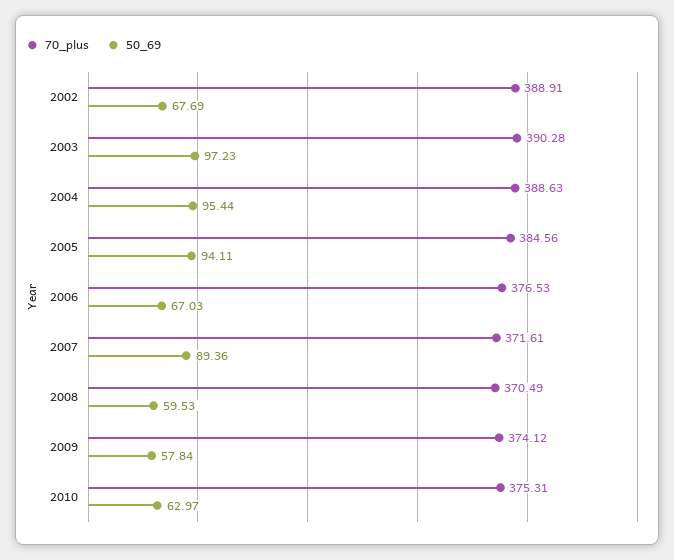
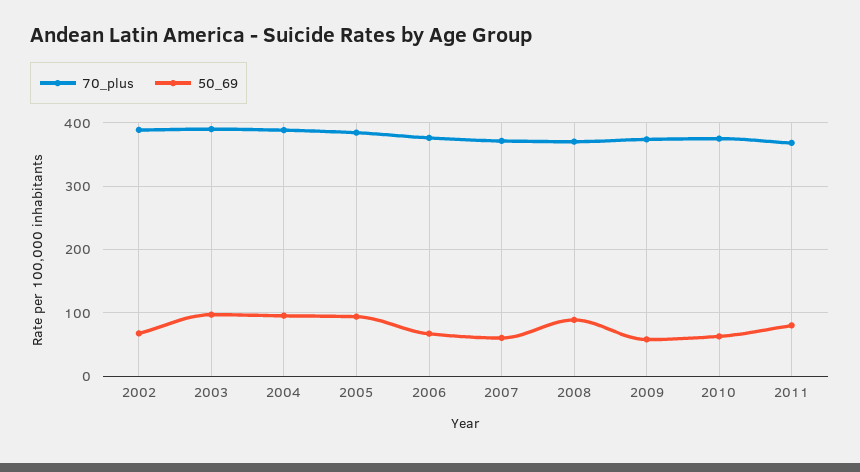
50_69, 2007: 89.36 -> 60
50_69, 2008: 59.53 -> 90
70_plus, 2011: none -> 370
50_69, 2011: none -> 80

